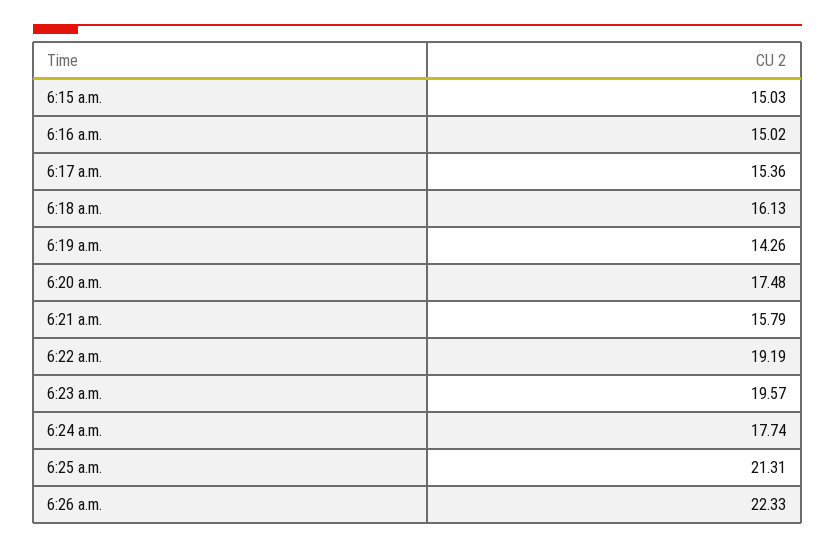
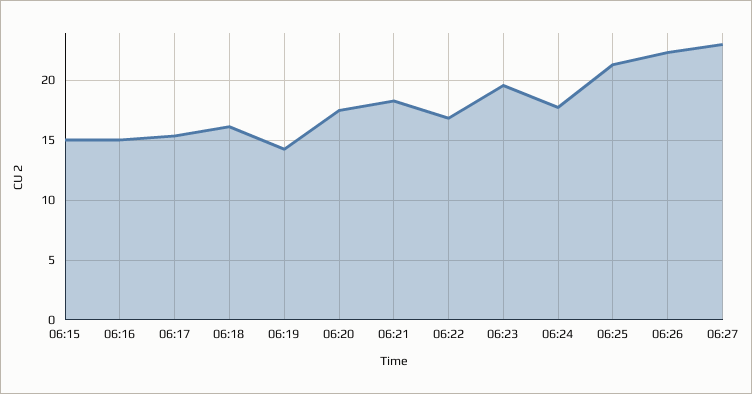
6:21 a.m.: 15.79 -> 18
6:22 a.m.: 19.19 -> 17
06:27: none -> 23

